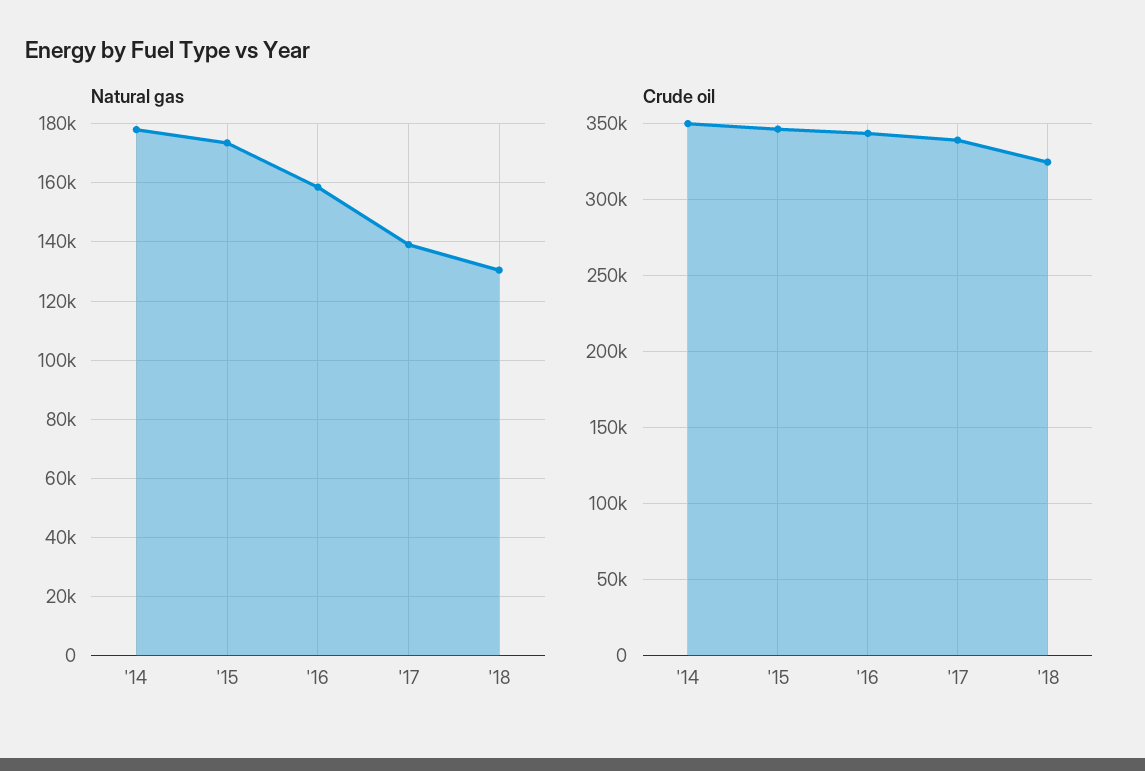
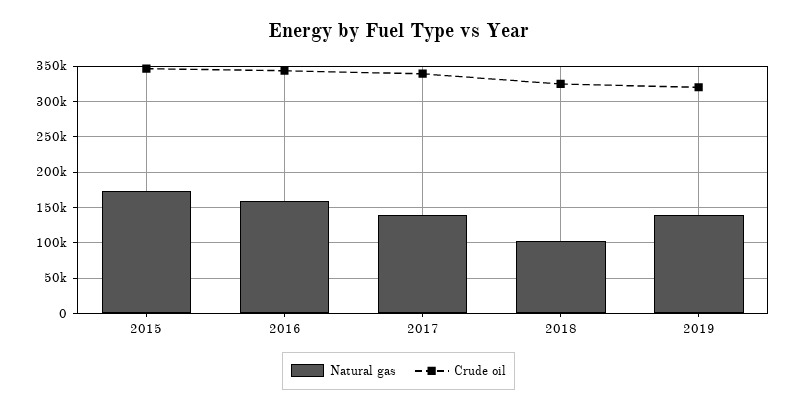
Natural gas, '14: 177500 -> none
Natural gas, '18: 130000 -> 100000
Crude oil, '14: 350000 -> none
Natural gas, 2019: none -> 140000
Crude oil, 2019: none -> 320000

